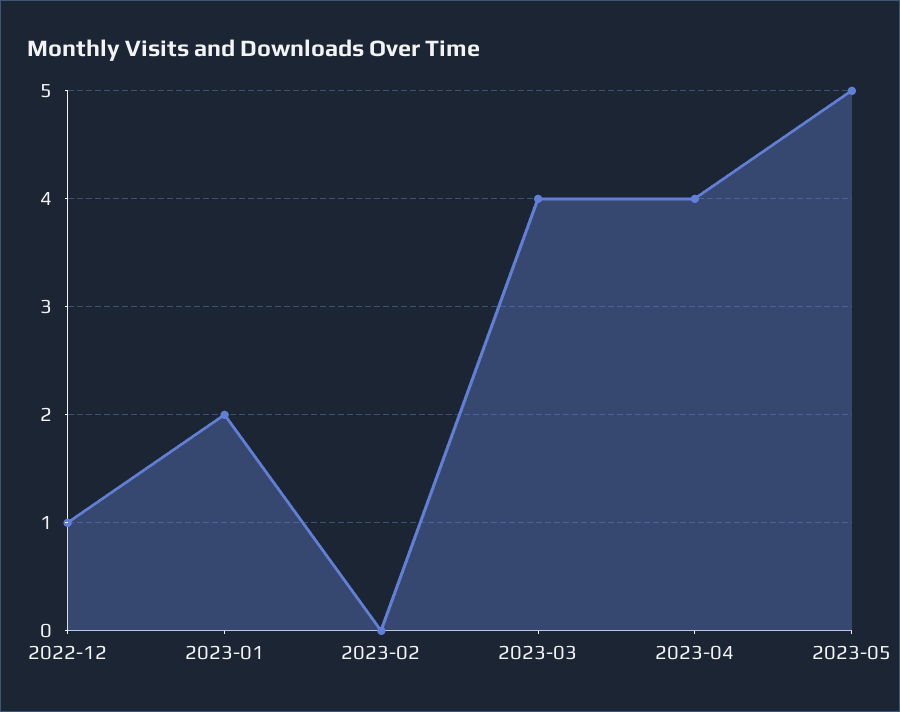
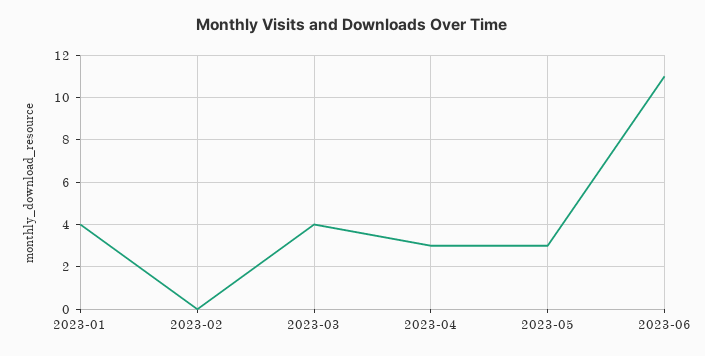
2022-12: 1 -> none
2023-01: 2 -> 4
2023-04: 4 -> 3
2023-05: 5 -> 3
2023-06: none -> 11

